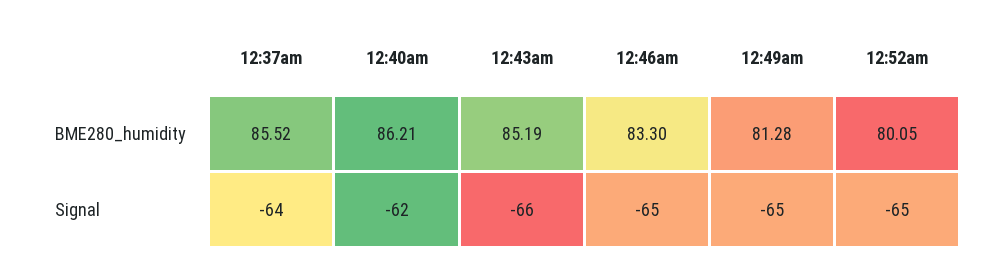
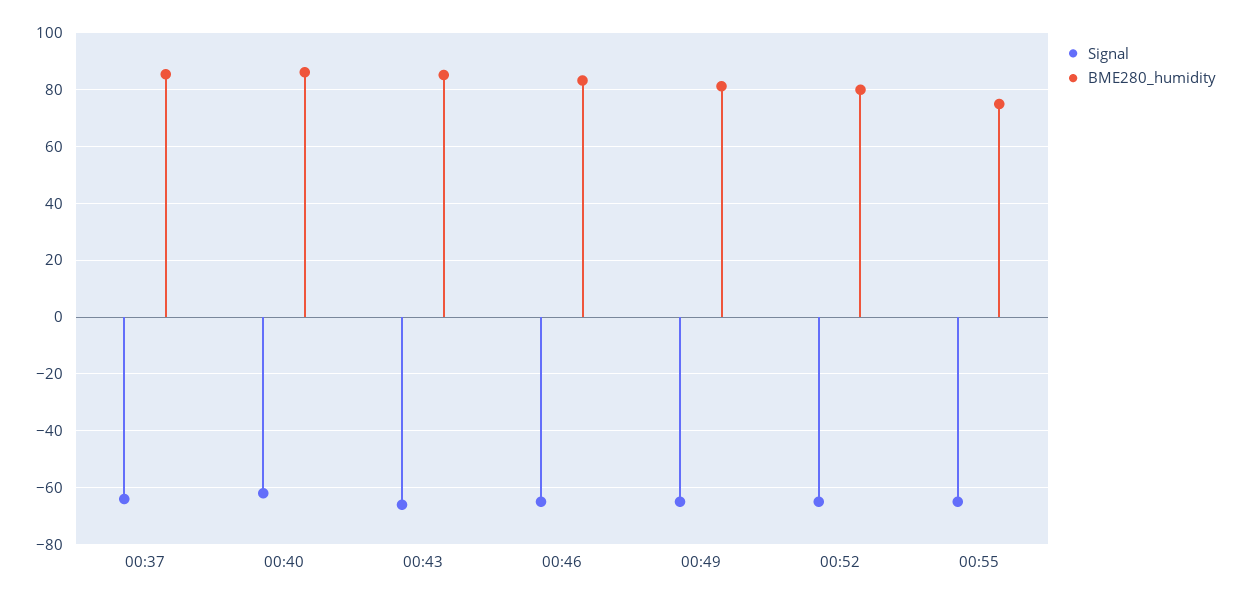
Signal, 00:55: none -> -65
BME280_humidity, 00:55: none -> 75

